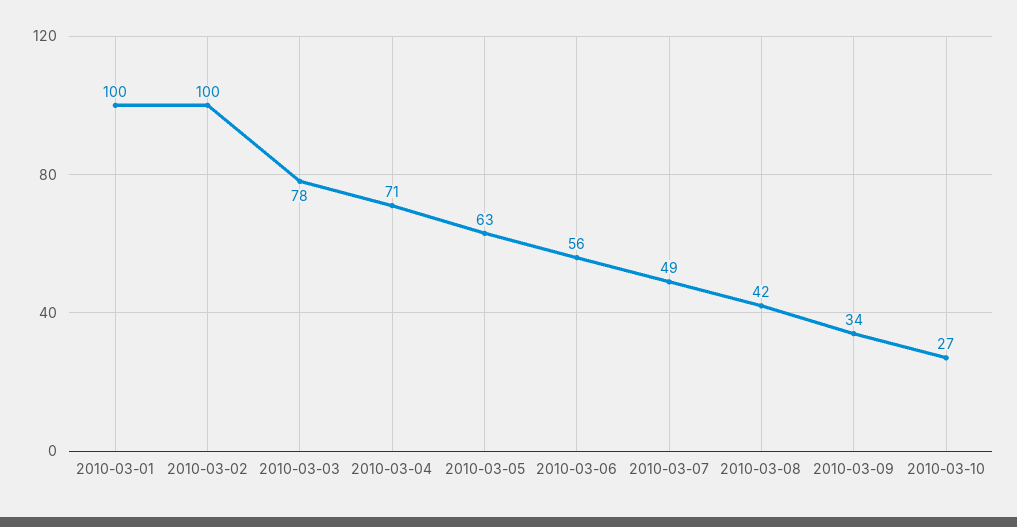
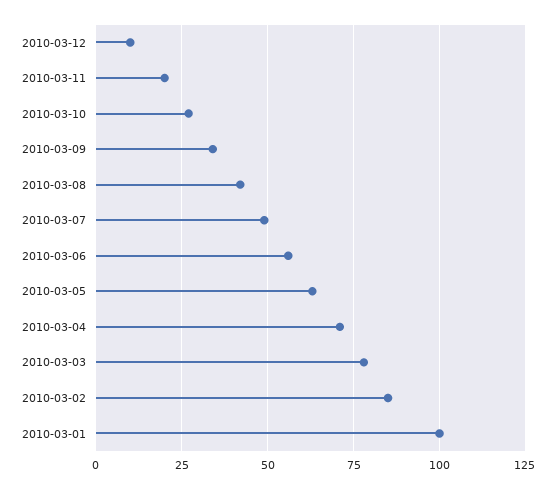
2010-03-02: 100 -> 85
2010-03-12: none -> 10
2010-03-11: none -> 20

